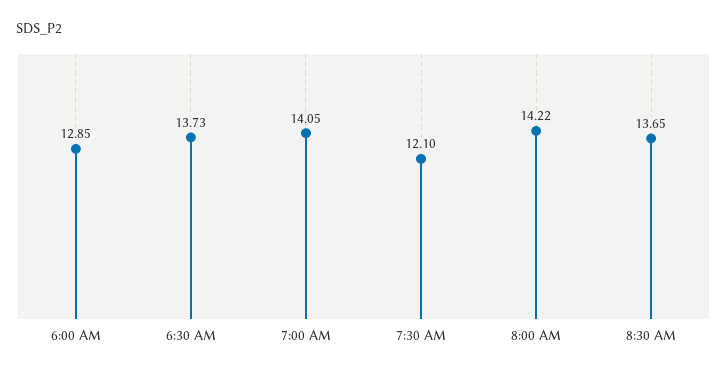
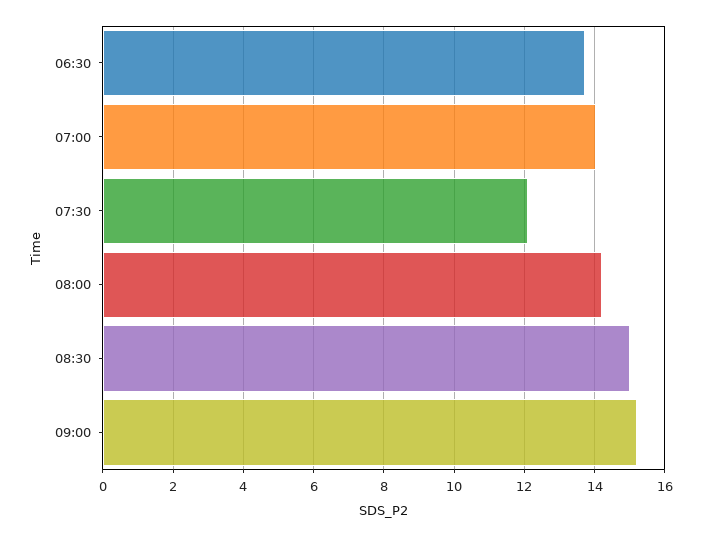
6:00 AM: 12.85 -> none
8:30 AM: 13.65 -> 15
09:00: none -> 15.2

